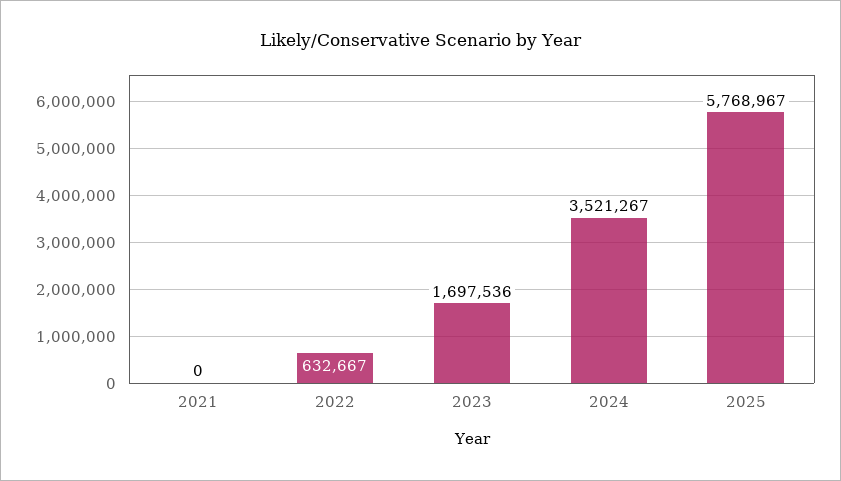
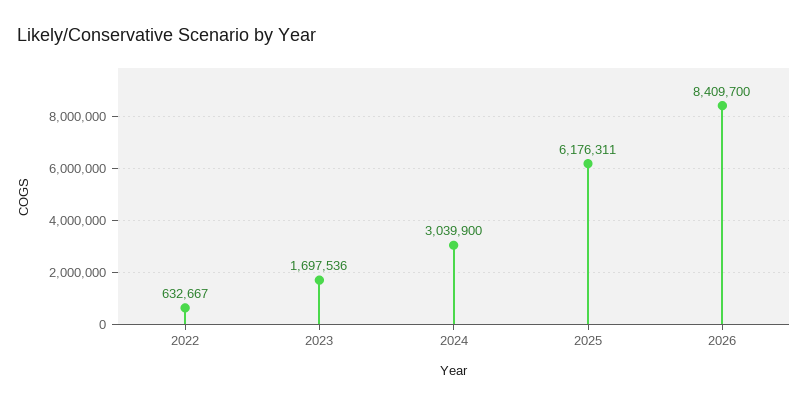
2021: 0 -> none
2024: 3521267 -> 3039900
2025: 5768967 -> 6176311
2026: none -> 8409700

